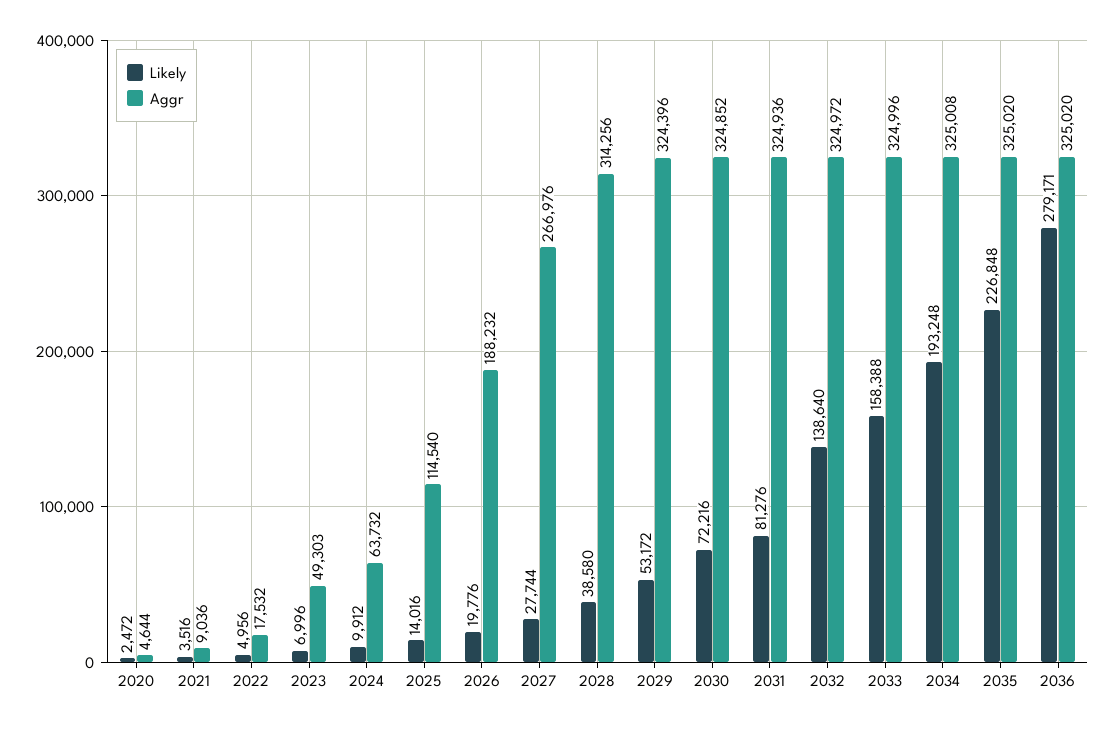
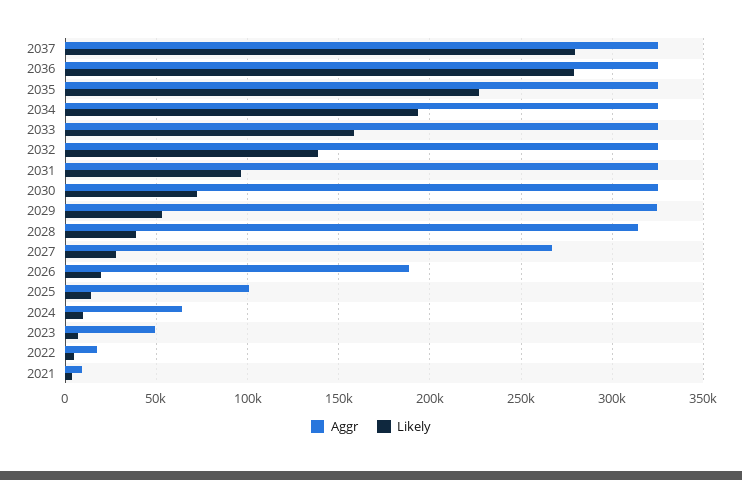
Likely, 2020: 2472 -> none
Aggr, 2020: 4644 -> none
Aggr, 2025: 114540 -> 100000
Likely, 2031: 81276 -> 95000
Aggr, 2037: none -> 325000
Likely, 2037: none -> 280000

